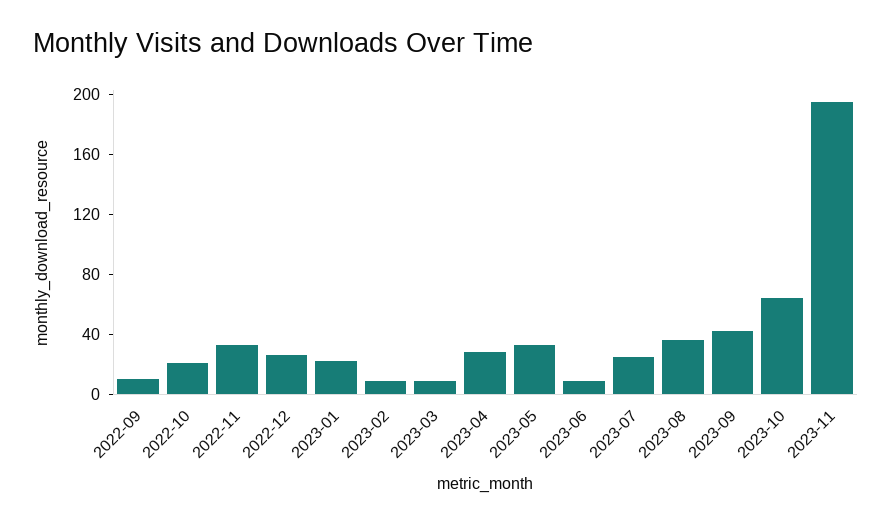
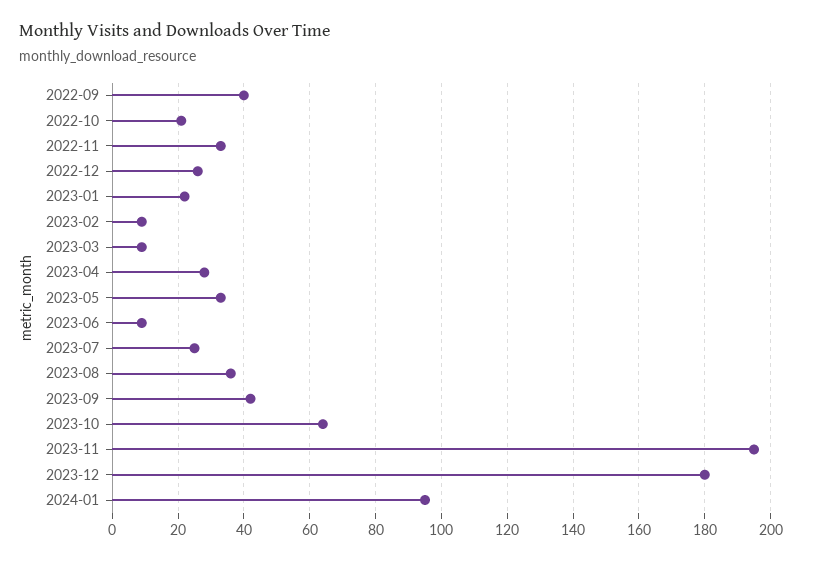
2022-09: 10 -> 40
2023-12: none -> 180
2024-01: none -> 95

